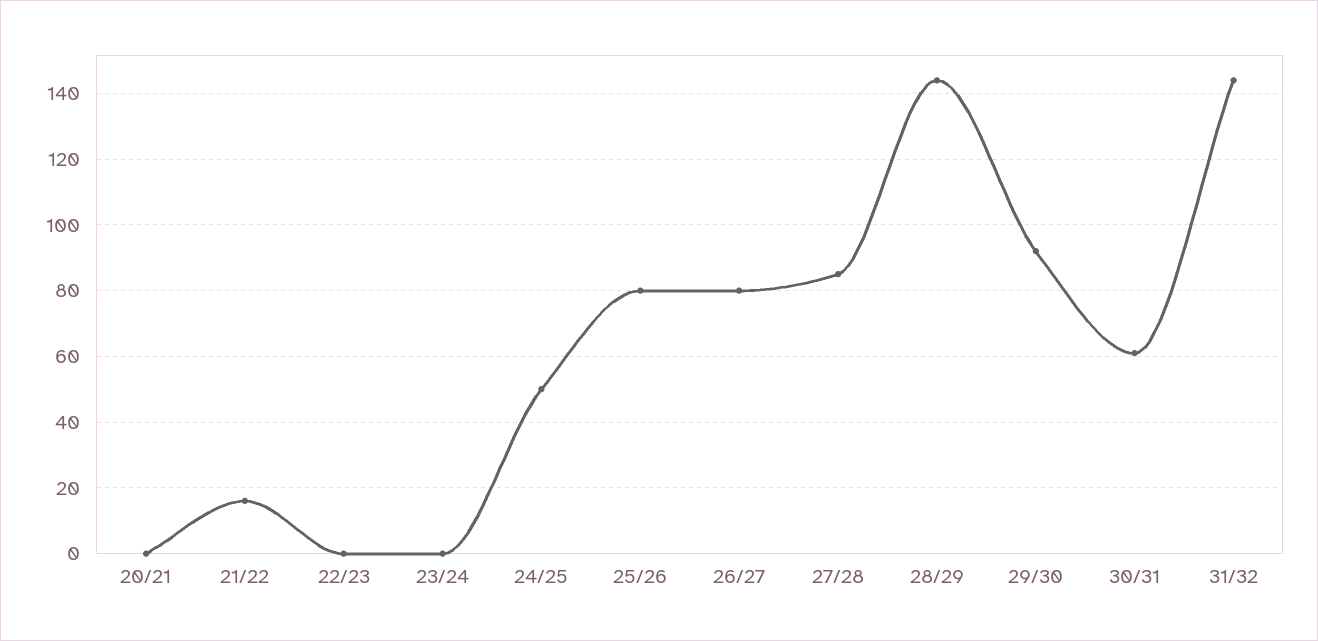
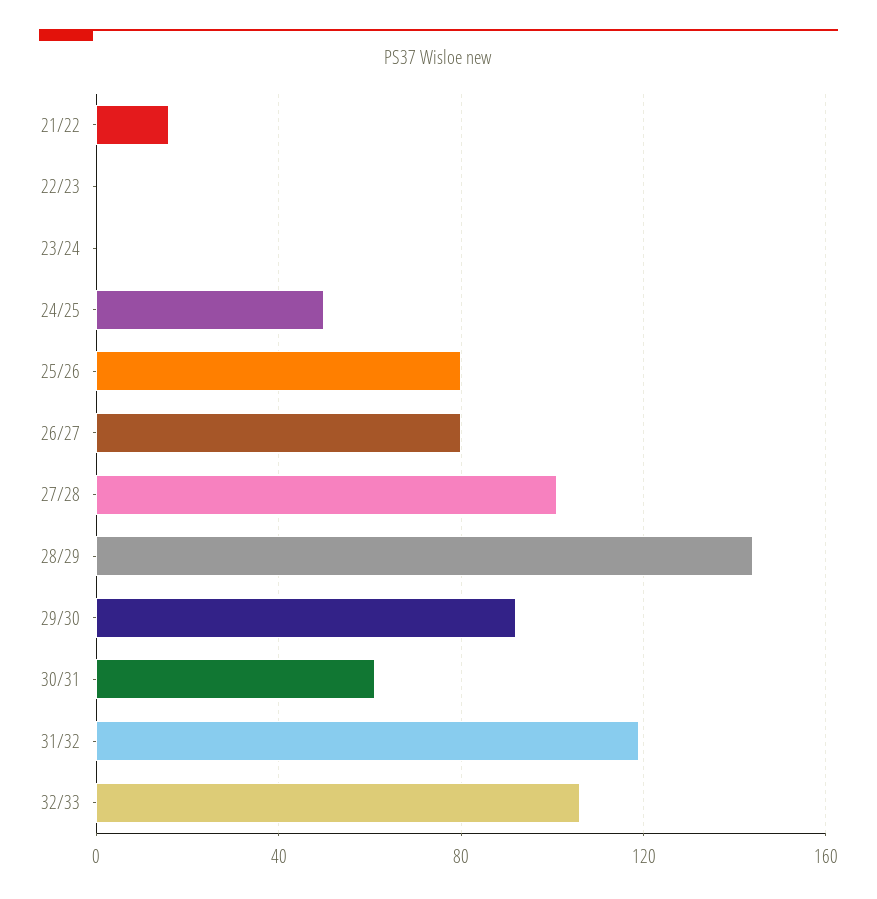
20/21: 0 -> none
27/28: 85 -> 100
31/32: 145 -> 120
32/33: none -> 105

